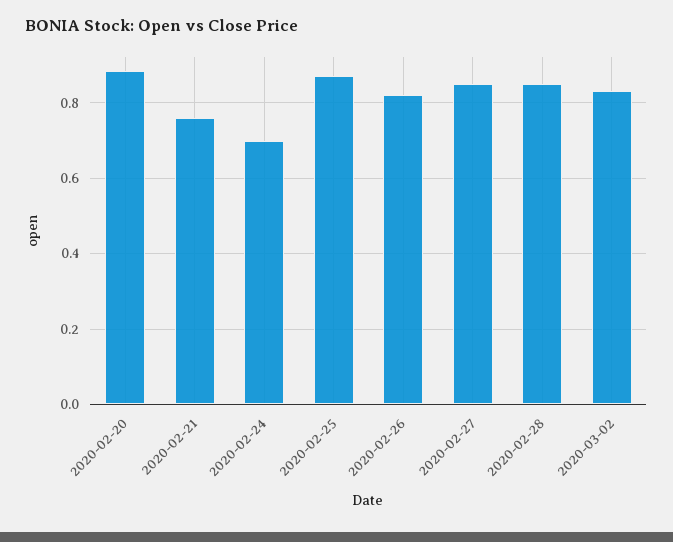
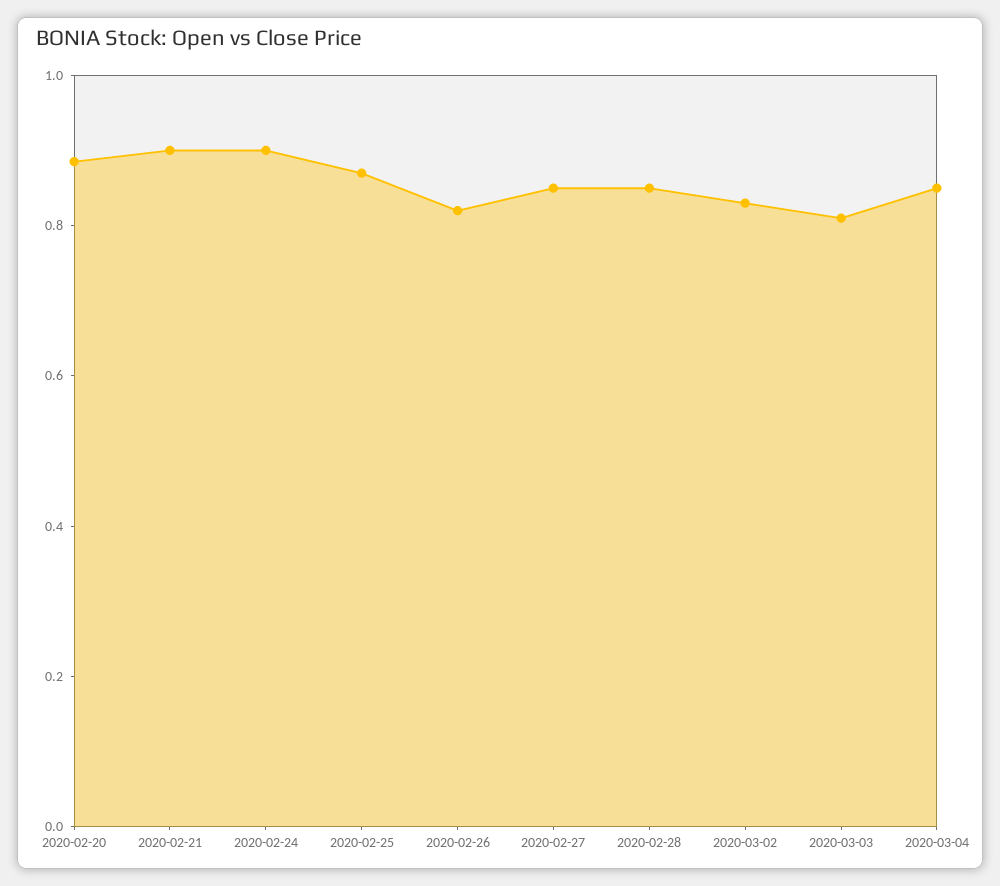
2020-02-21: 0.76 -> 0.9
2020-02-24: 0.7 -> 0.9
2020-03-03: none -> 0.8
2020-03-04: none -> 0.85

